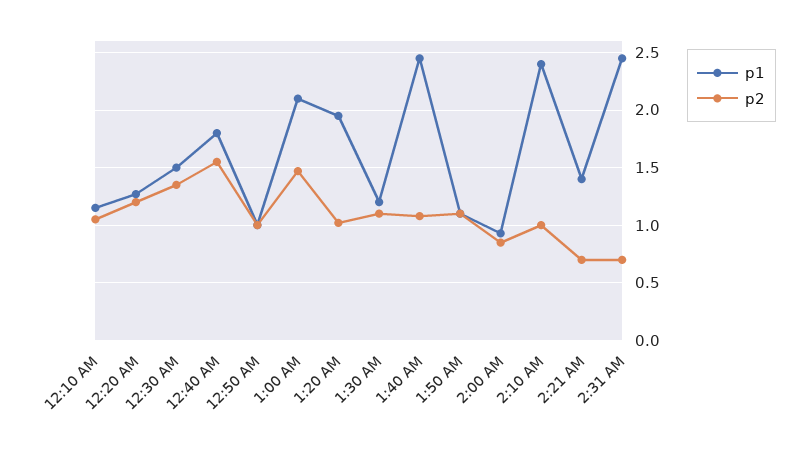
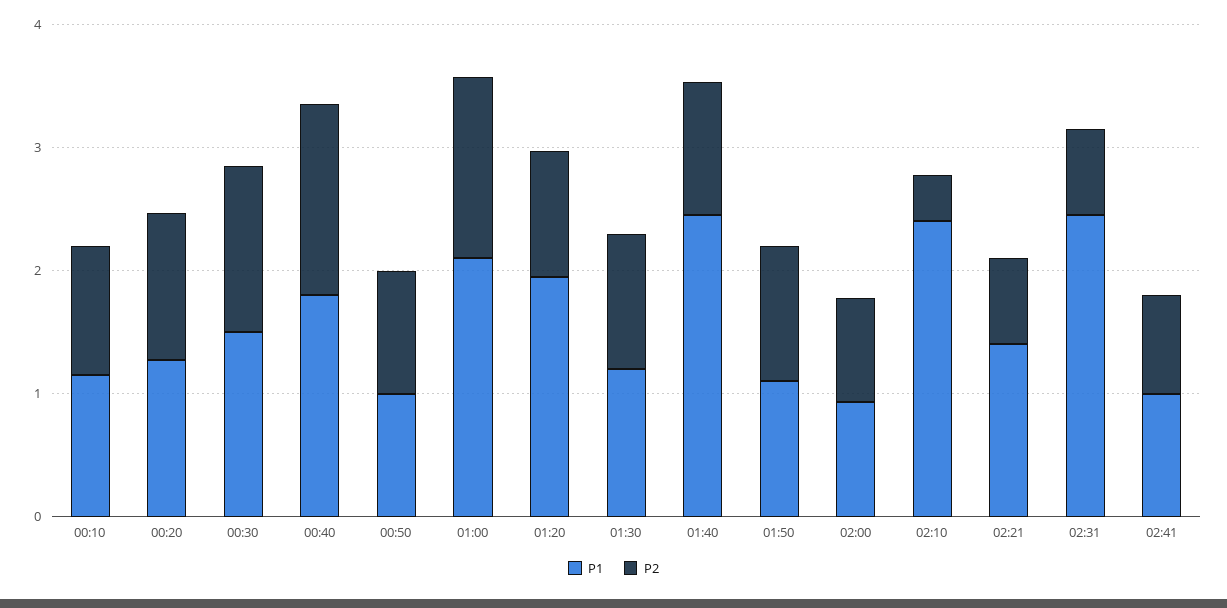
p2, 2:10 AM: 1 -> 0.4
p1, 02:41: none -> 1
p2, 02:41: none -> 0.8

